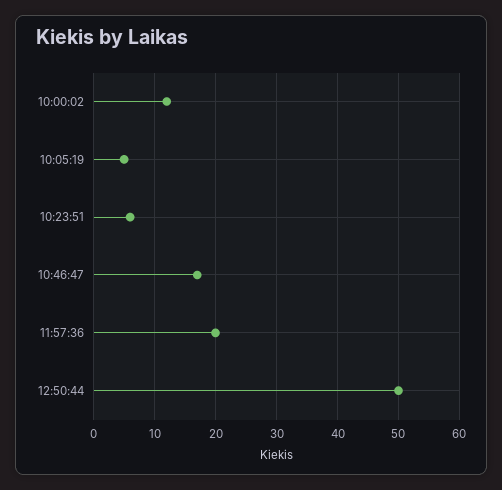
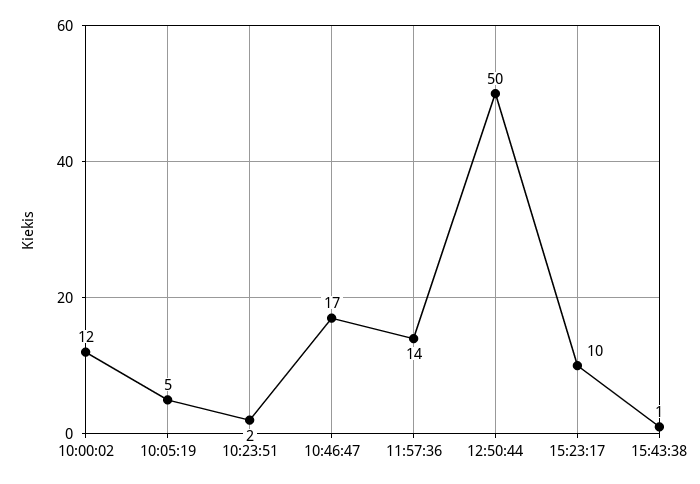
10:23:51: 6 -> 2
11:57:36: 20 -> 14
15:23:17: none -> 10
15:43:38: none -> 1

